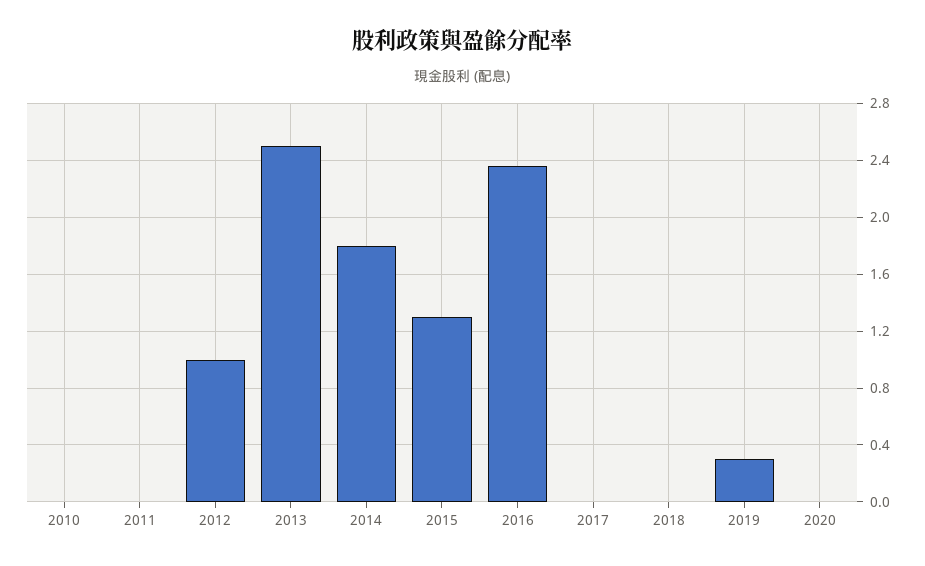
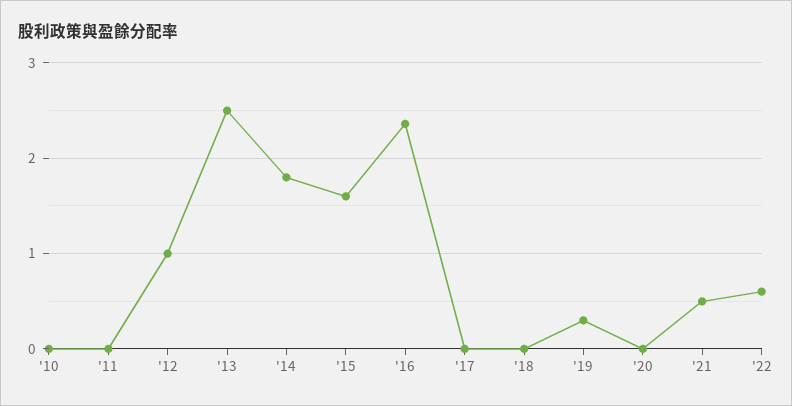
2015: 1.3 -> 1.6
'21: none -> 0.5
'22: none -> 0.6

